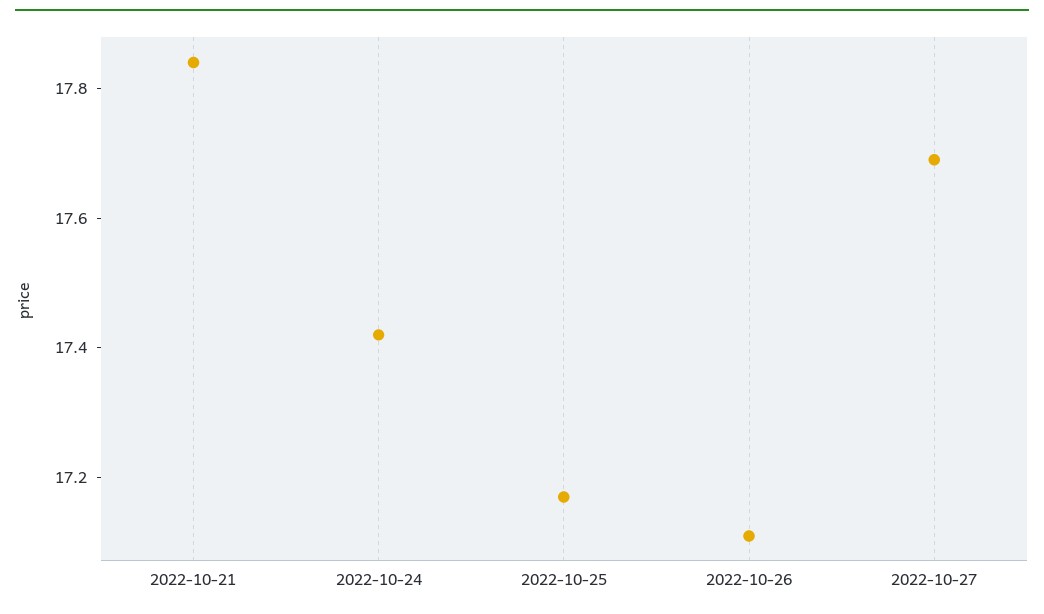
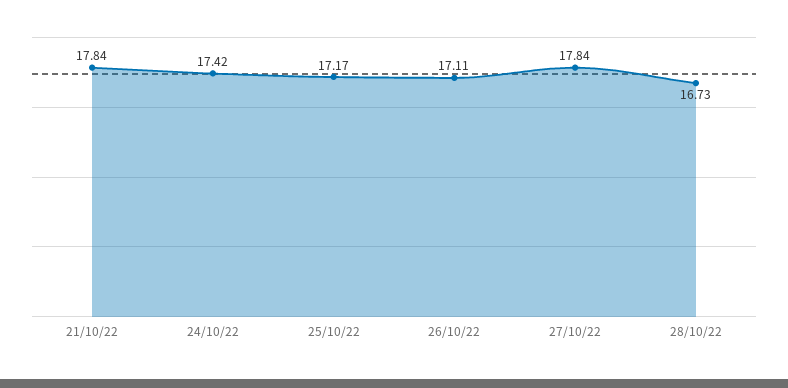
2022-10-27: 17.7 -> 17.84
28/10/22: none -> 16.73

